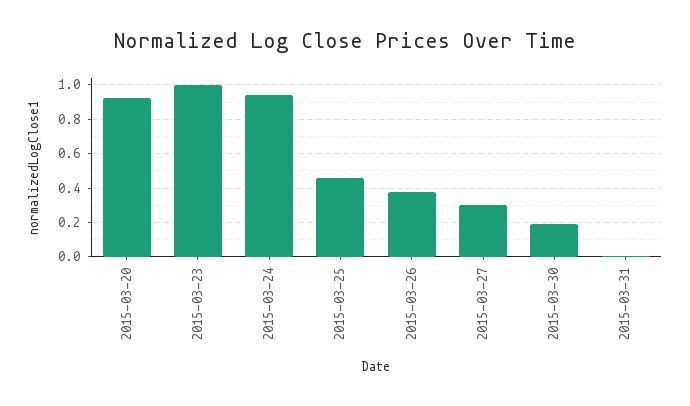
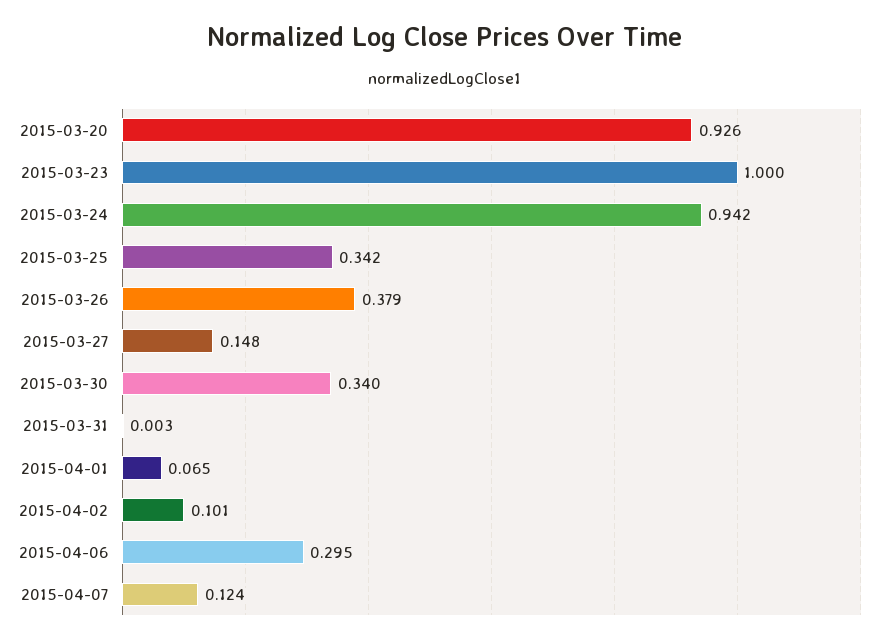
2015-03-25: 0.45 -> 0.342
2015-03-27: 0.3 -> 0.148
2015-03-30: 0.2 -> 0.34
2015-04-01: none -> 0.065
2015-04-02: none -> 0.101
2015-04-06: none -> 0.295
2015-04-07: none -> 0.124

